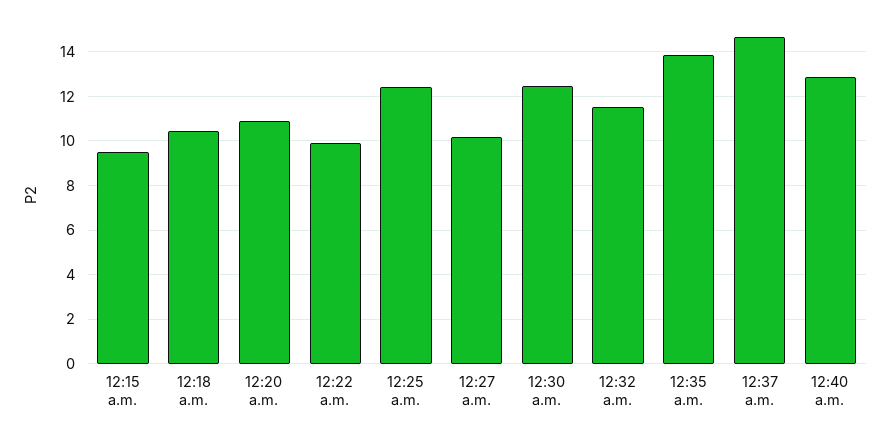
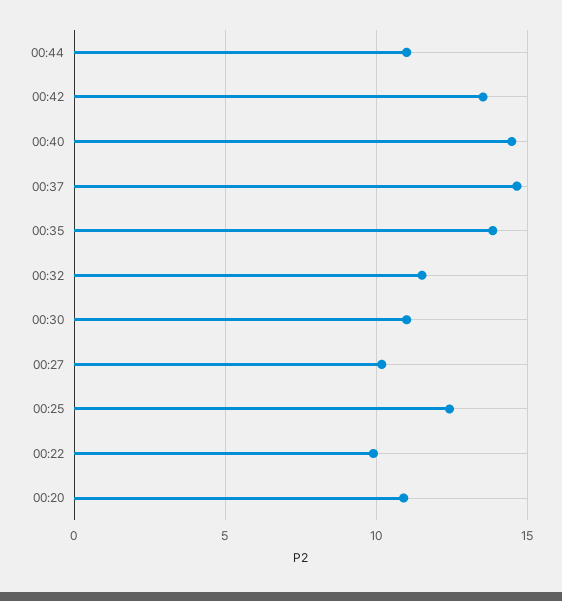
12:15 a.m.: 9.5 -> none
12:18 a.m.: 10.5 -> none
12:30 a.m.: 12.5 -> 11
12:40 a.m.: 13 -> 14.5
00:44: none -> 11
00:42: none -> 13.5

